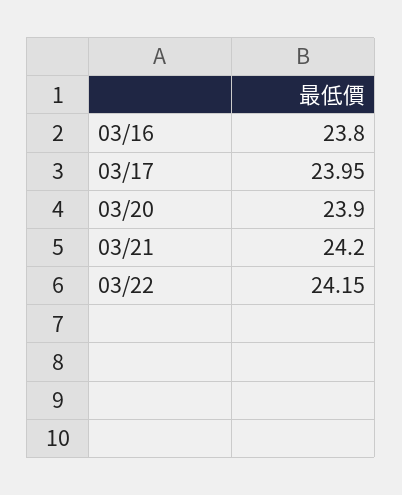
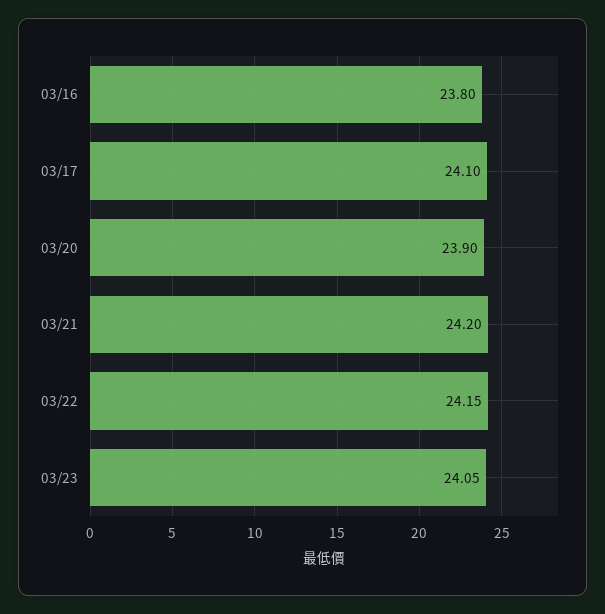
03/17: 23.95 -> 24.1
03/23: none -> 24.05

